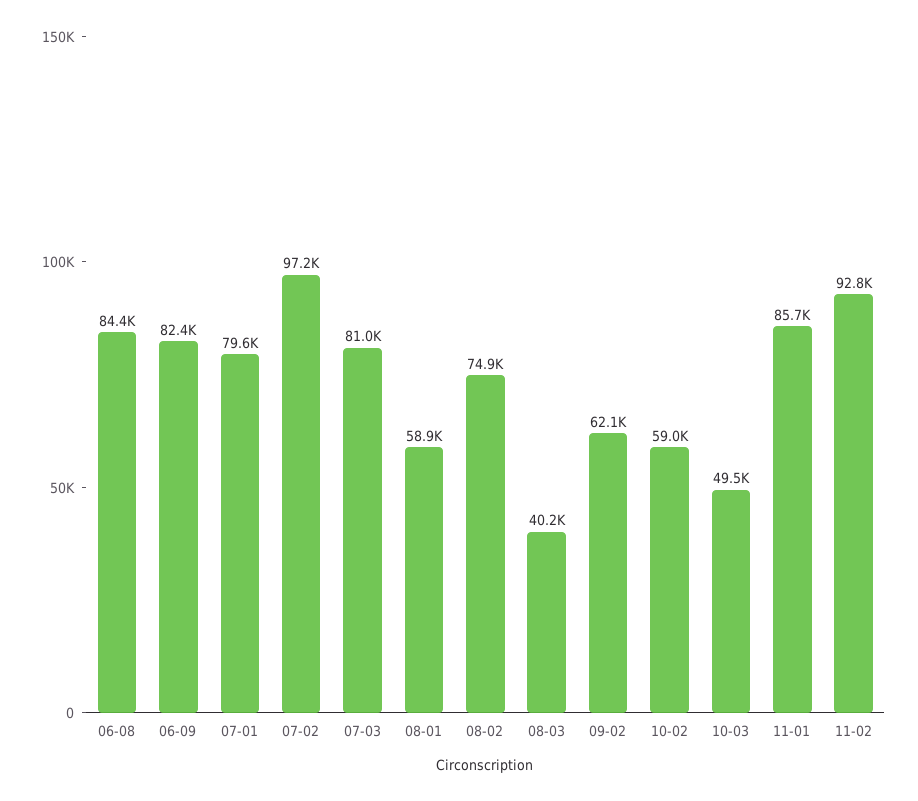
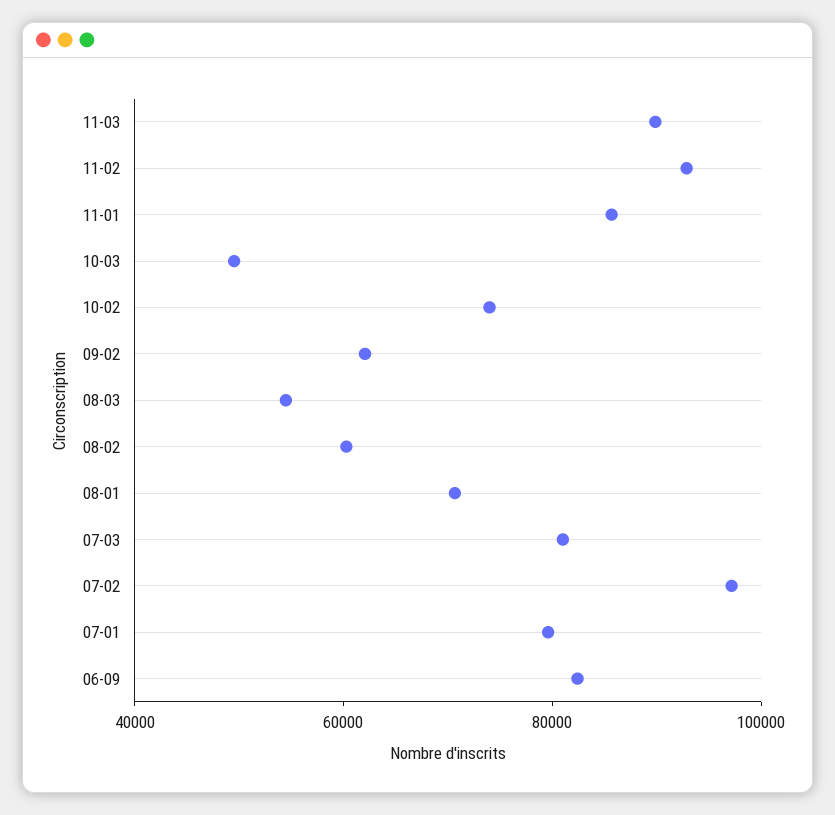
06-08: 84400 -> none
08-01: 58900 -> 70000
08-02: 74900 -> 60000
08-03: 40200 -> 55000
10-02: 59000 -> 75000
11-03: none -> 90000

